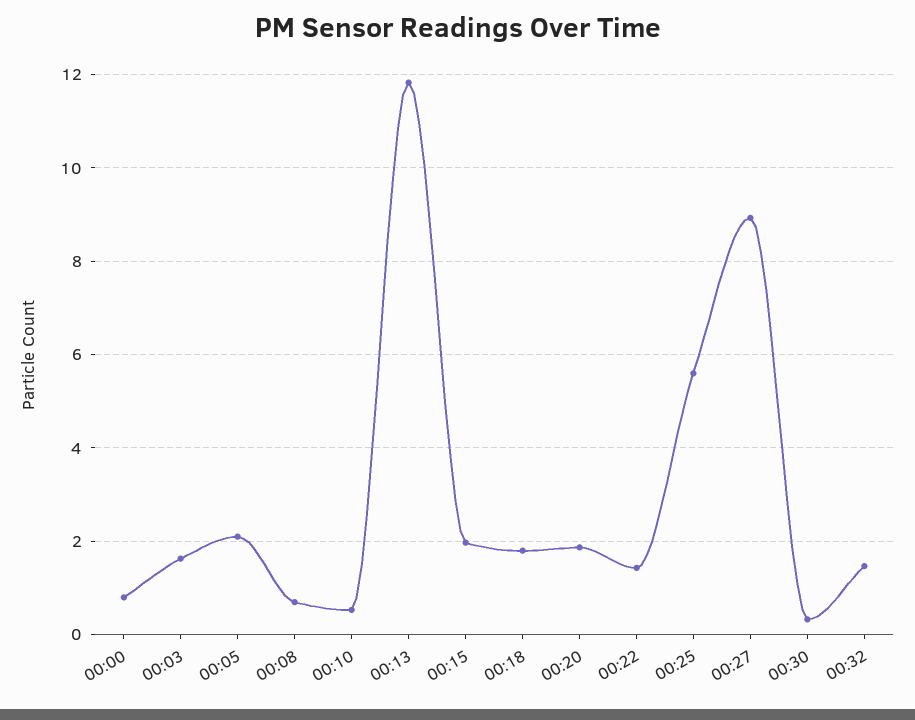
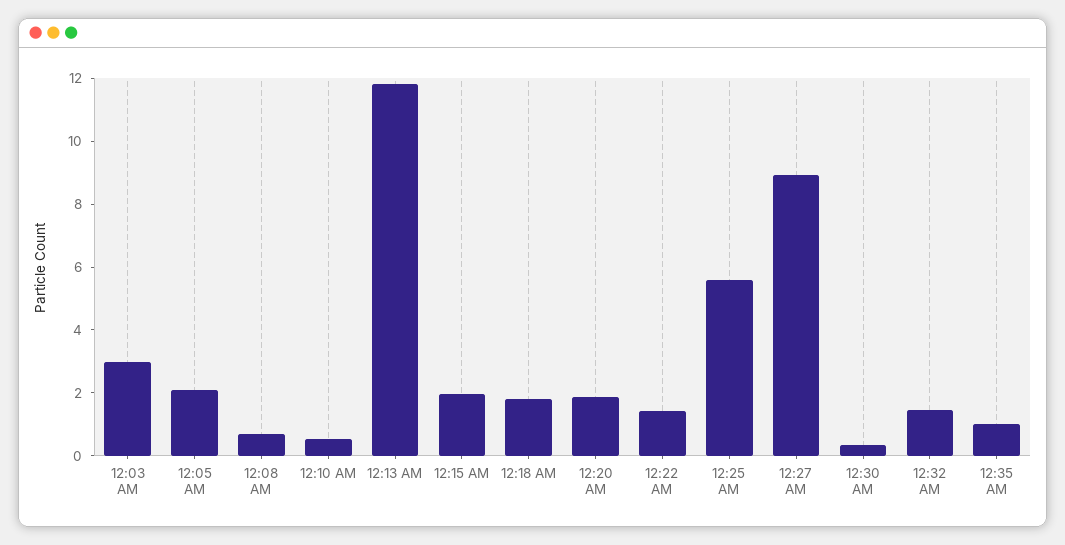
00:00: 0.8 -> none
00:03: 1.6 -> 3
12:35 AM: none -> 1

